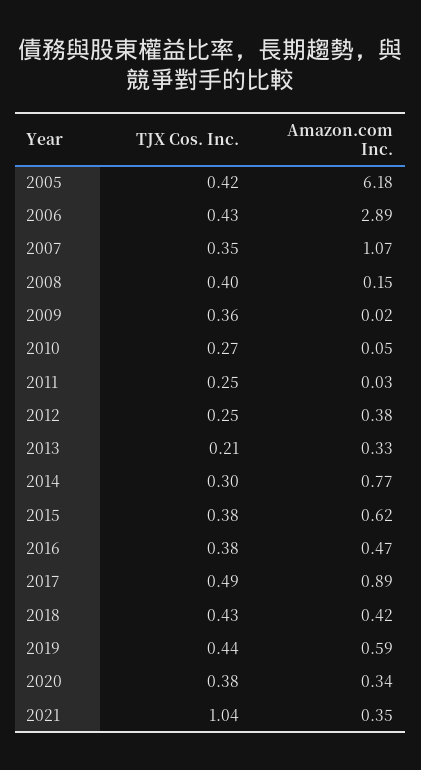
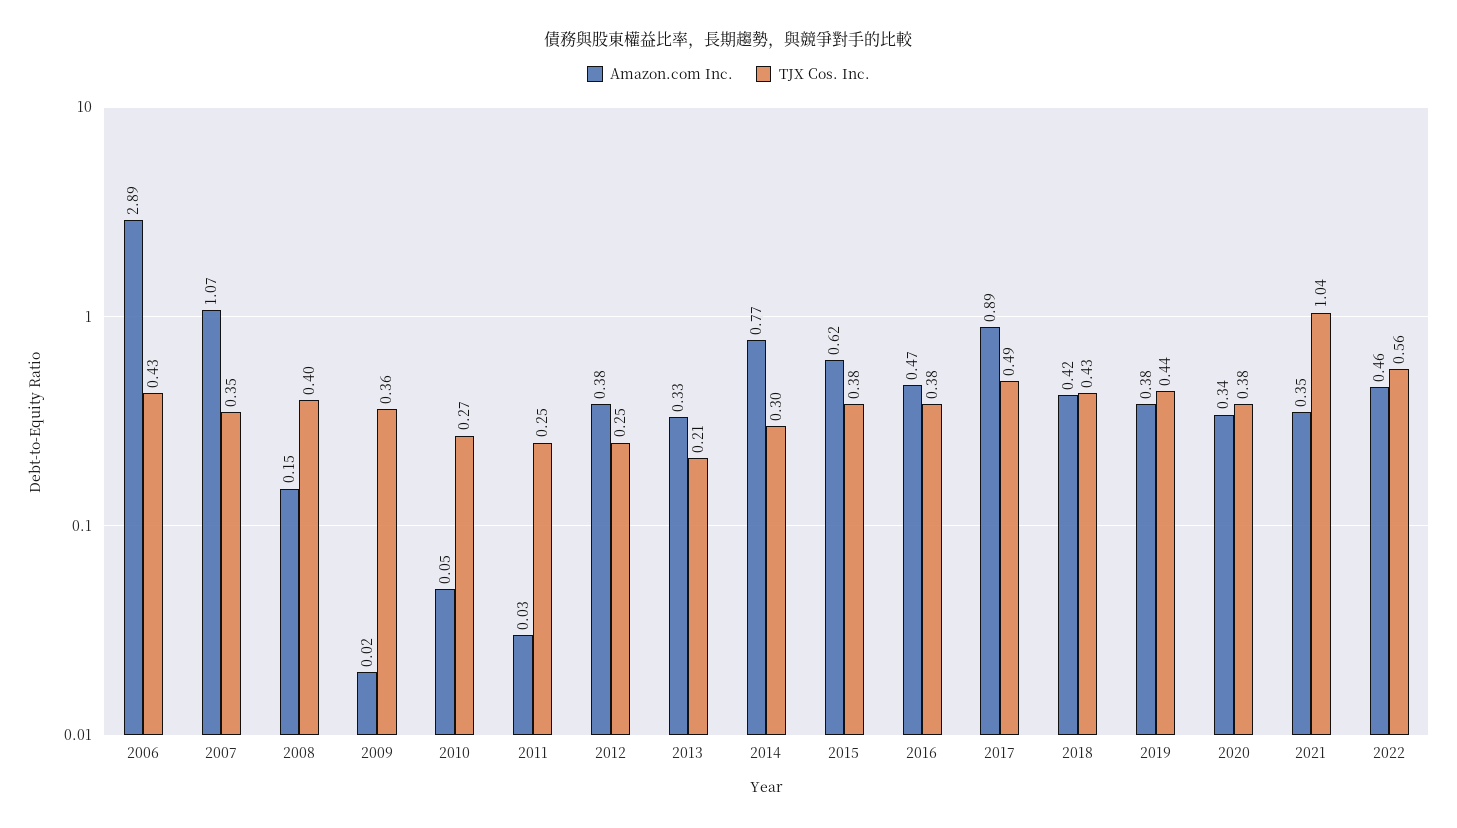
TJX Cos. Inc., 2005: 0.42 -> none
Amazon.com Inc., 2005: 6.18 -> none
Amazon.com Inc., 2019: 0.59 -> 0.38
Amazon.com Inc., 2022: none -> 0.46
TJX Cos. Inc., 2022: none -> 0.56

